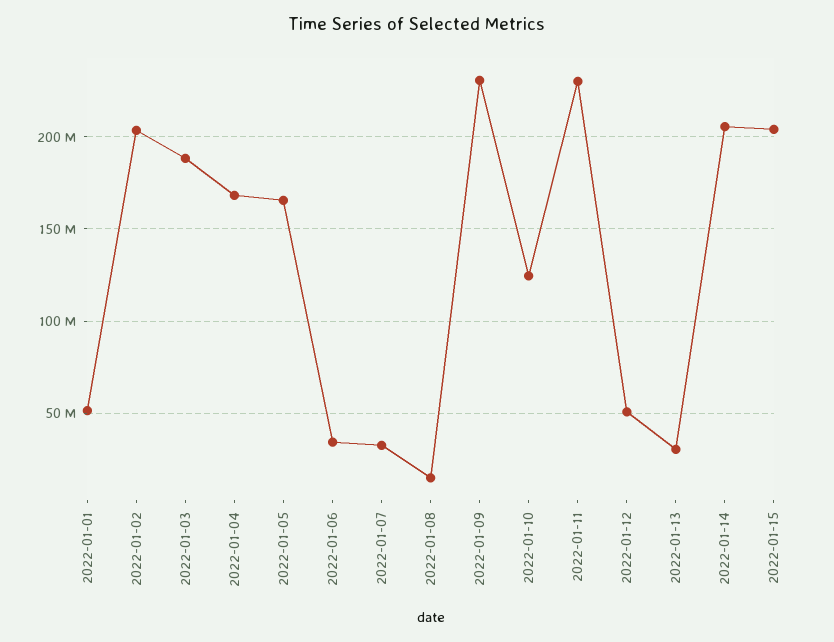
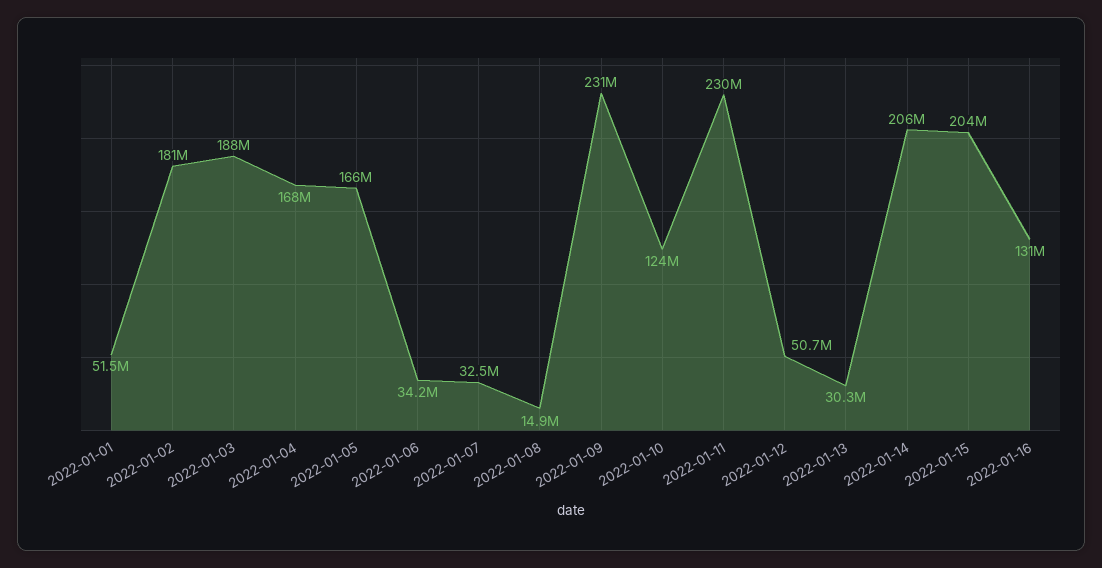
2022-01-02: 205000000 -> 181000000
2022-01-16: none -> 131000000

